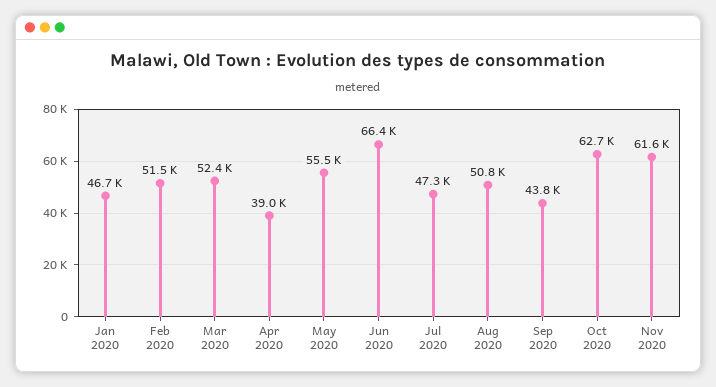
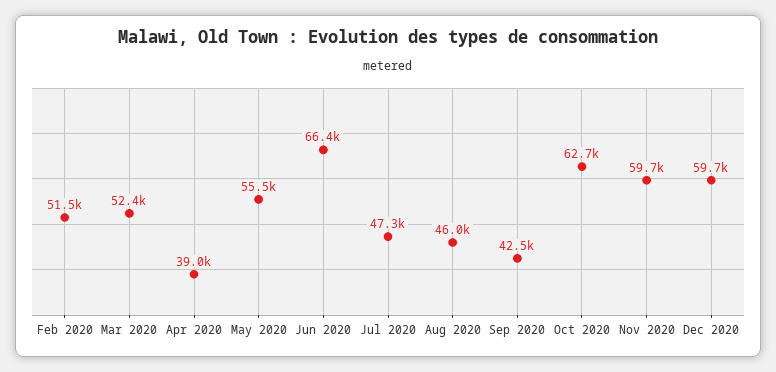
Jan 2020: 46700 -> none
Aug 2020: 50800 -> 46000
Sep 2020: 43800 -> 42500
Nov 2020: 61600 -> 59700
Dec 2020: none -> 59700

